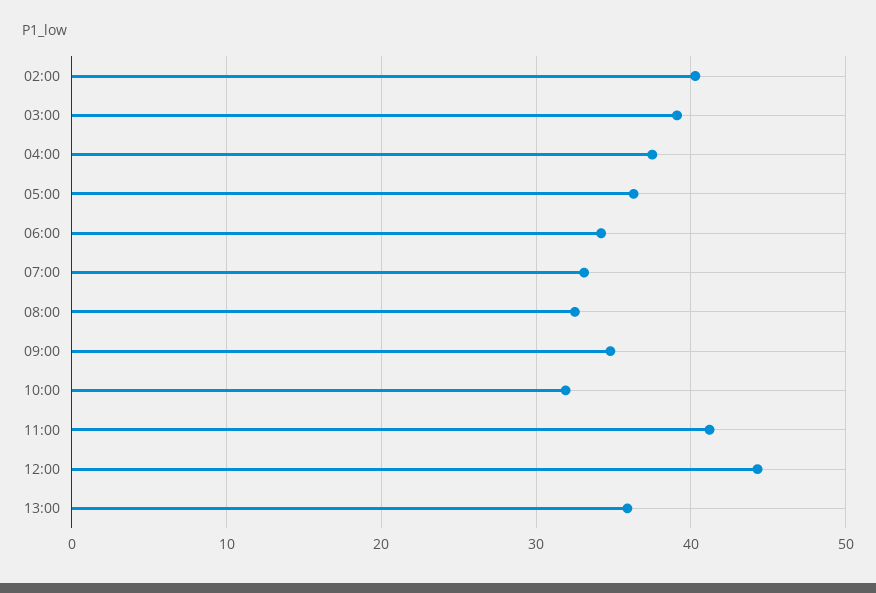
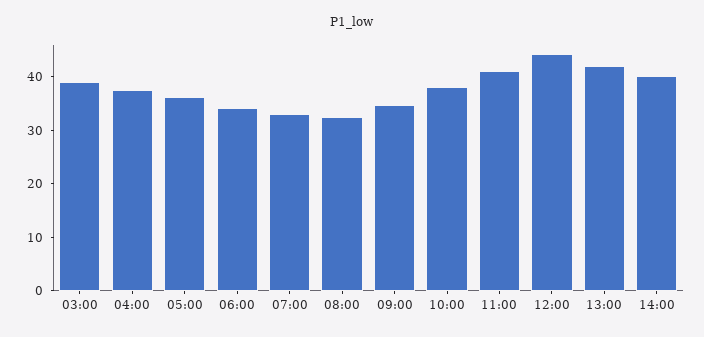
02:00: 40 -> none
10:00: 32 -> 38
13:00: 36 -> 42
14:00: none -> 40

